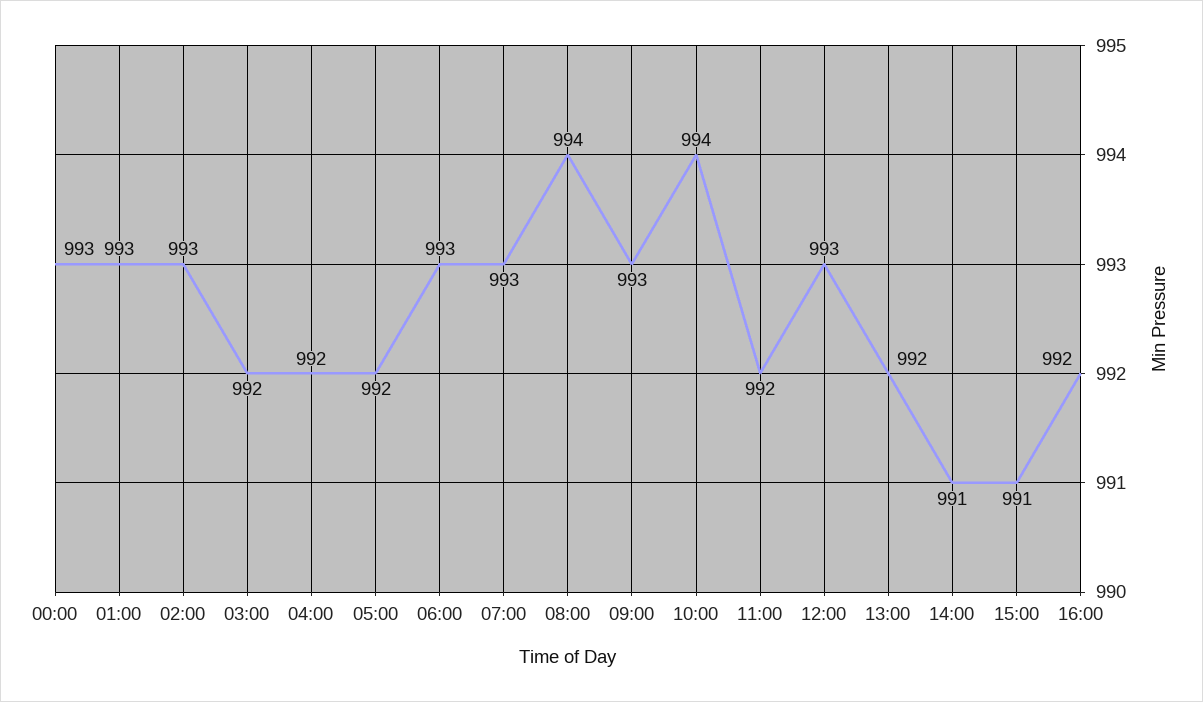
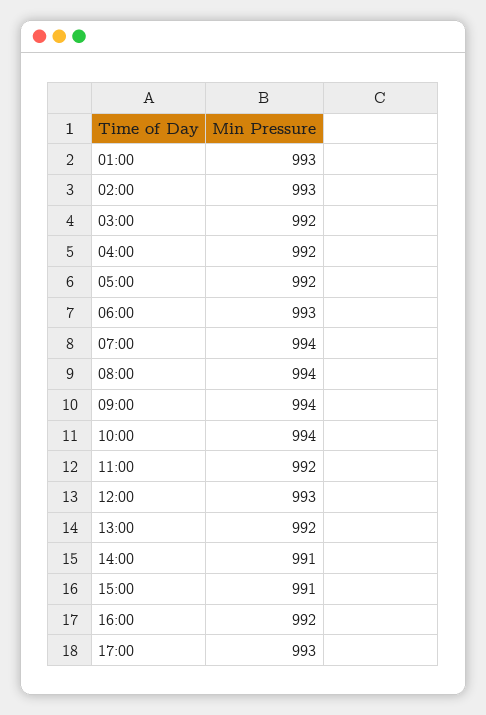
00:00: 993 -> none
07:00: 993 -> 994
09:00: 993 -> 994
17:00: none -> 993

